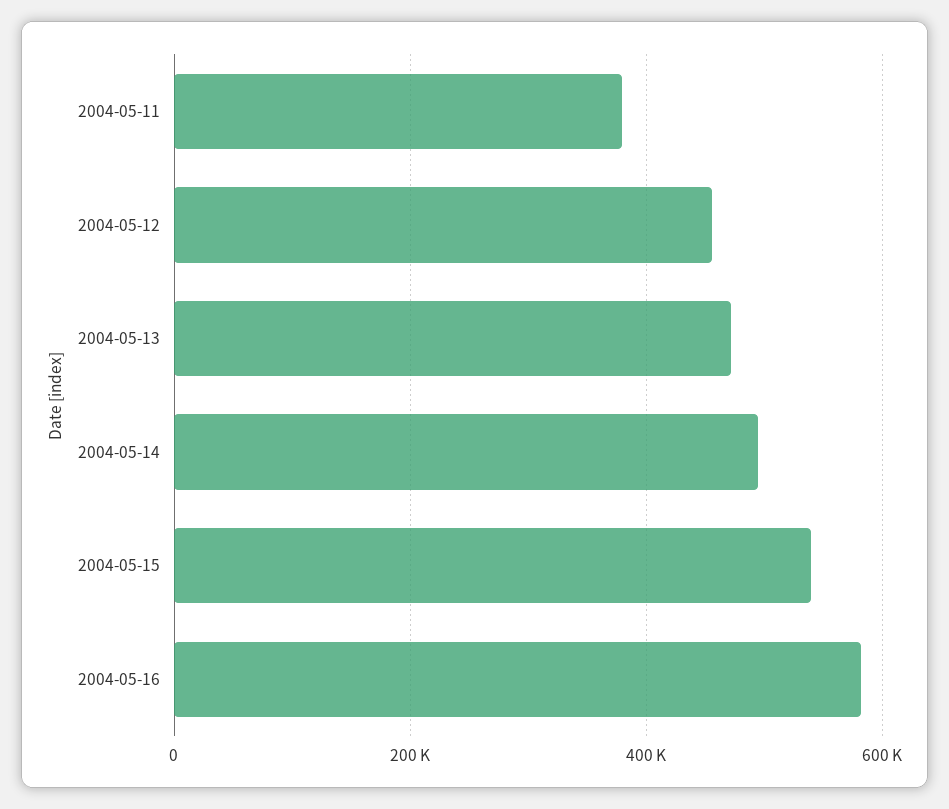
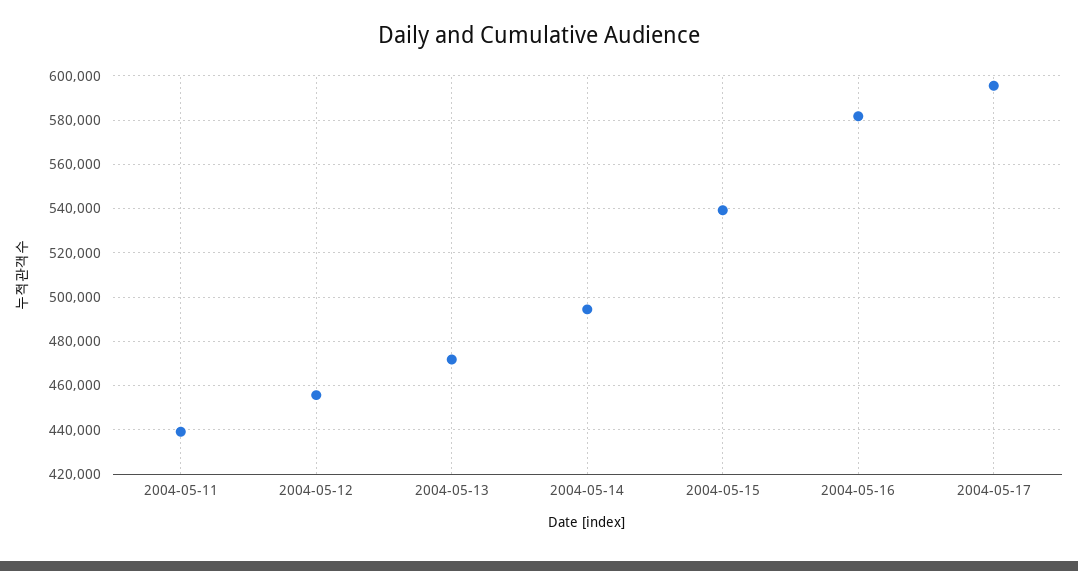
2004-05-11: 380000 -> 440000
2004-05-17: none -> 595000

